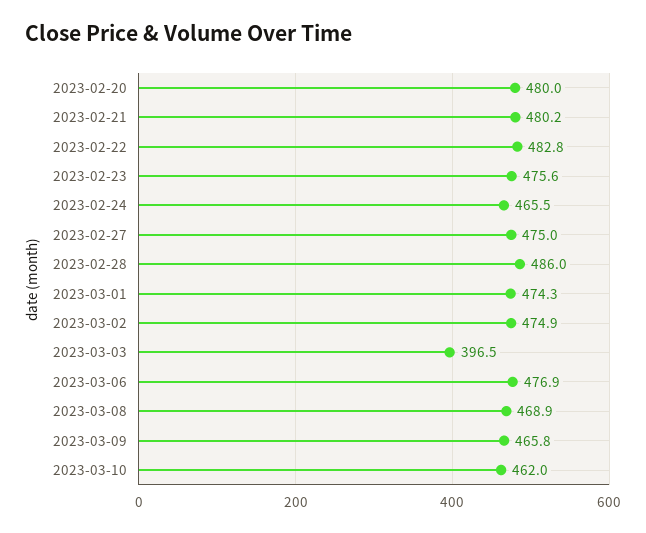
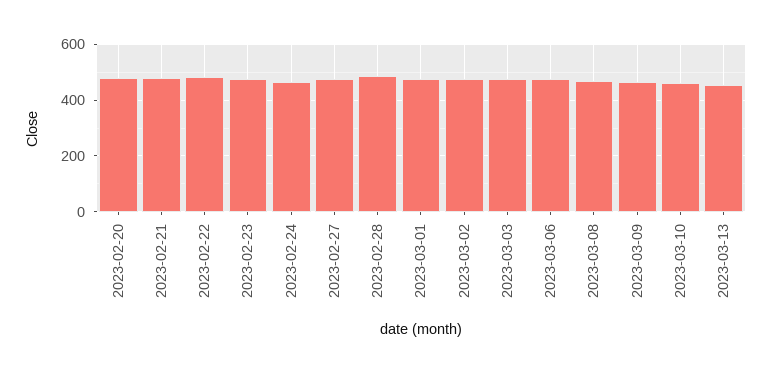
2023-03-03: 396.5 -> 475
2023-03-13: none -> 450

